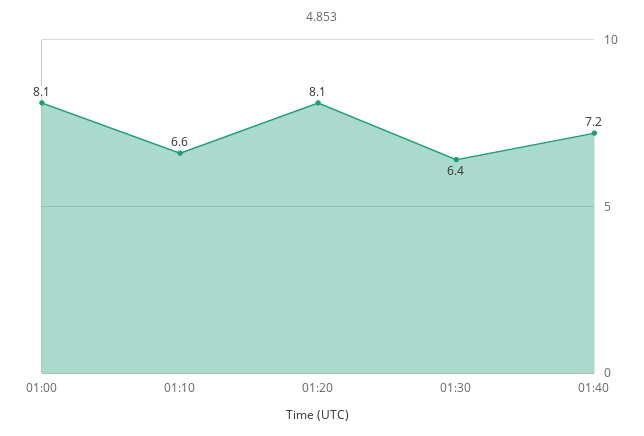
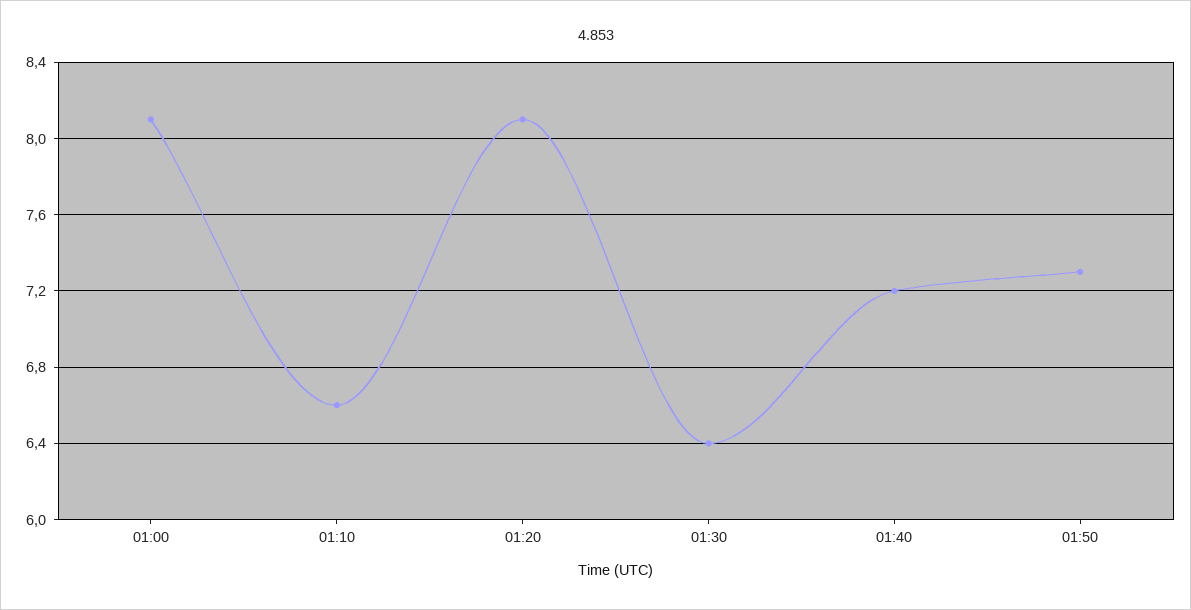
01:50: none -> 7.3

